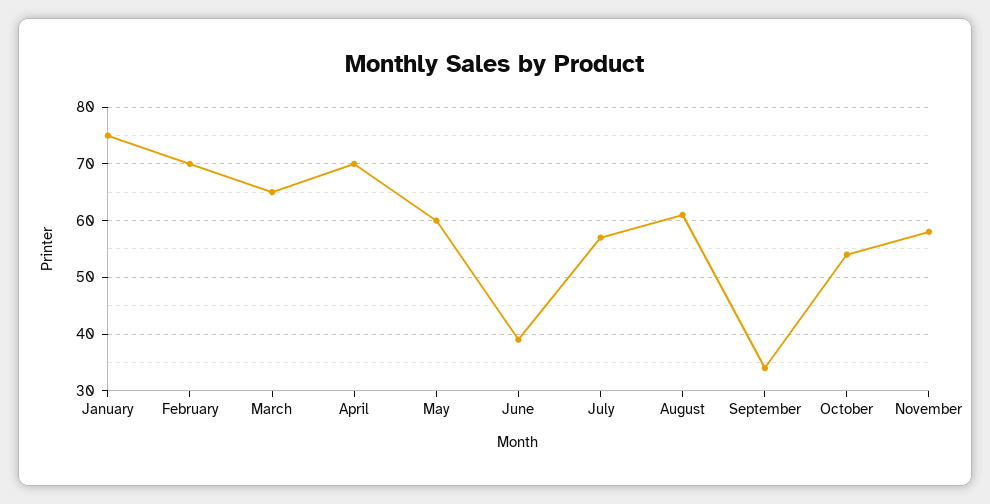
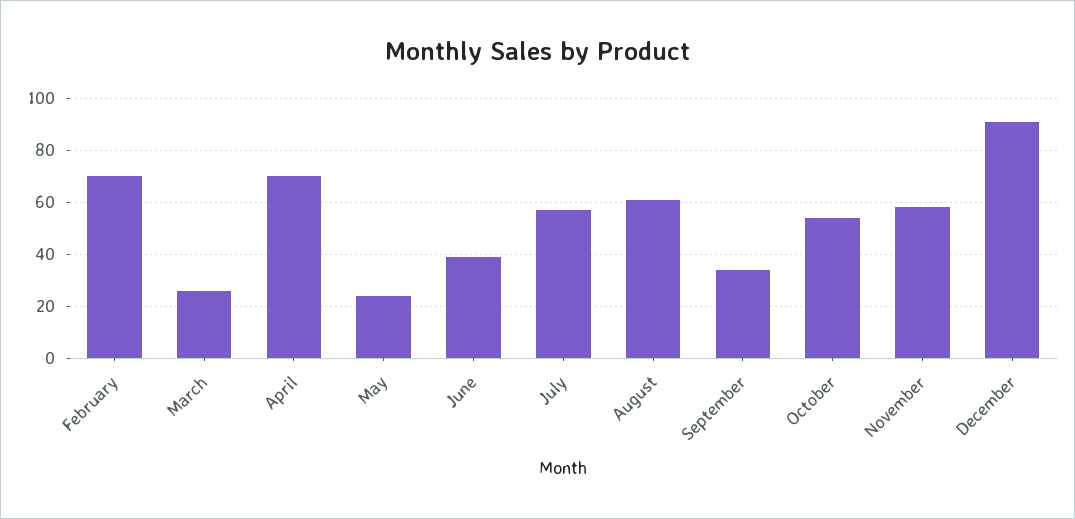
January: 75 -> none
March: 65 -> 25
May: 60 -> 25
December: none -> 90

